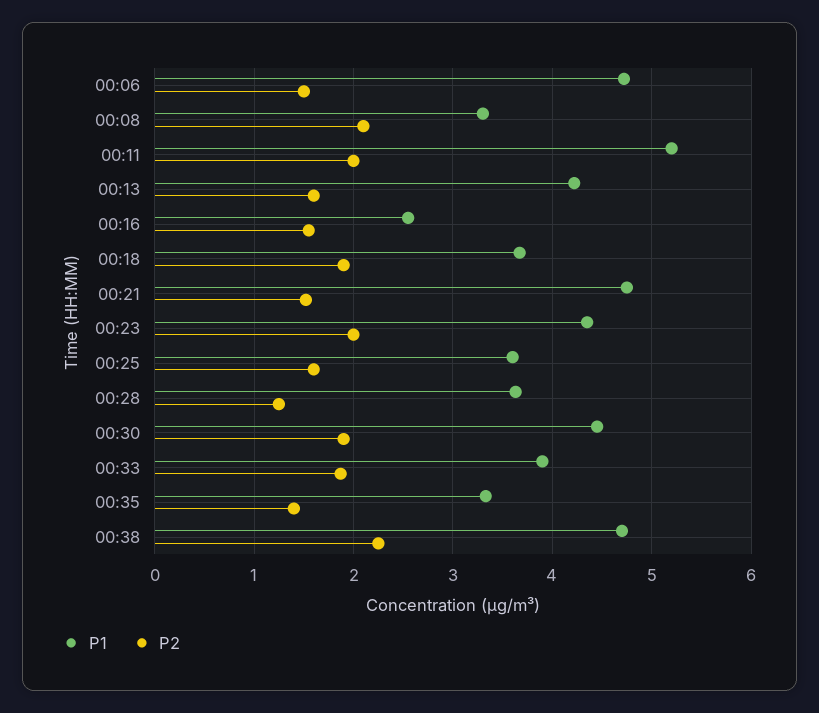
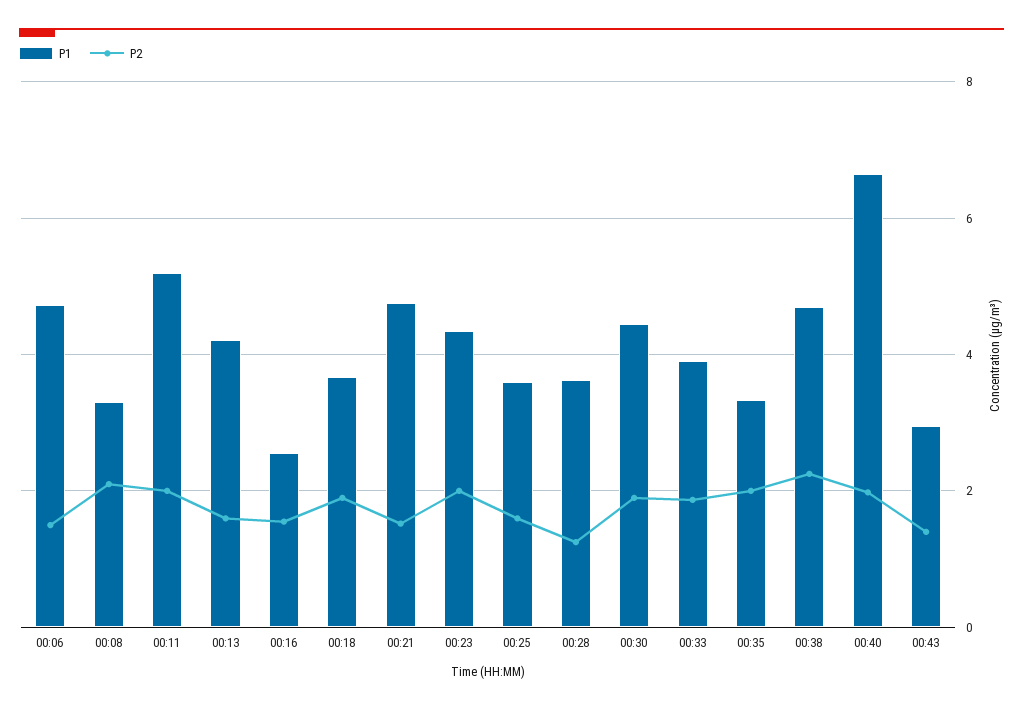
P2, 00:35: 1.4 -> 2
P1, 00:40: none -> 6.6
P2, 00:40: none -> 2
P1, 00:43: none -> 3
P2, 00:43: none -> 1.4

